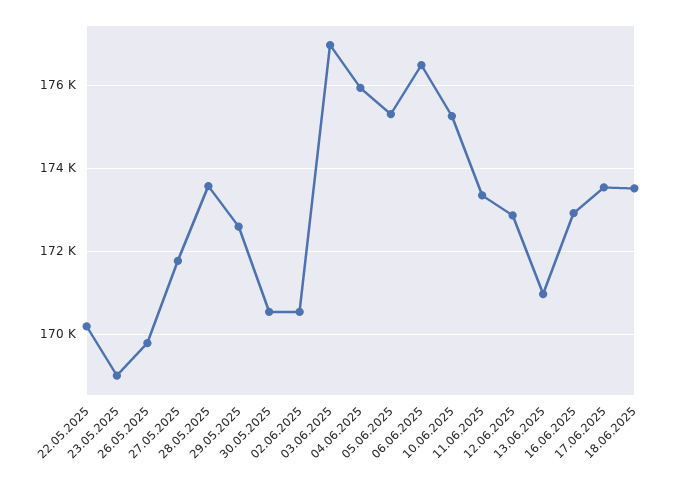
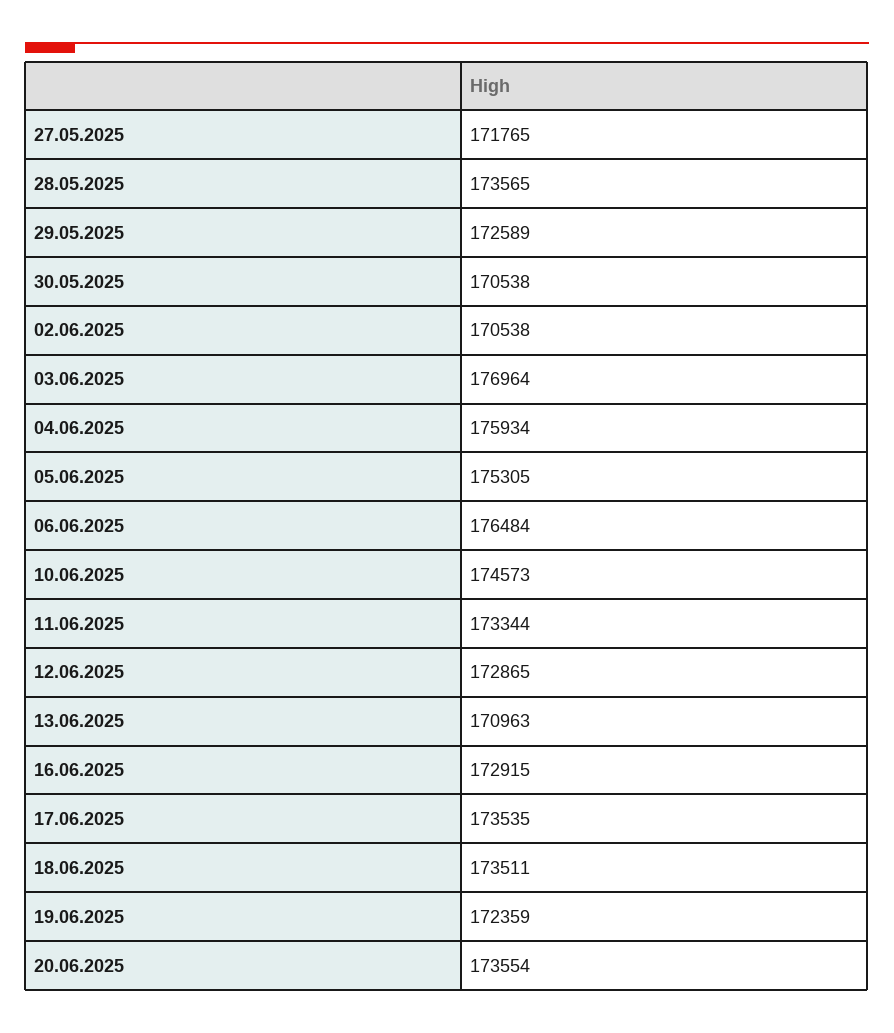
22.05.2025: 170200 -> none
23.05.2025: 169000 -> none
26.05.2025: 169800 -> none
10.06.2025: 175200 -> 174573
19.06.2025: none -> 172359
20.06.2025: none -> 173554

